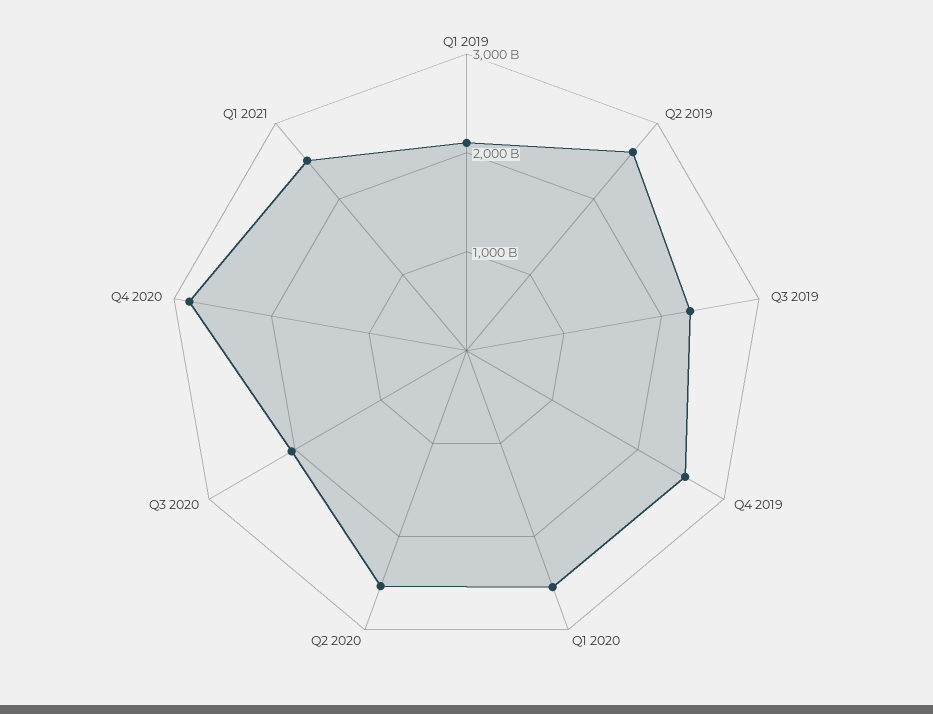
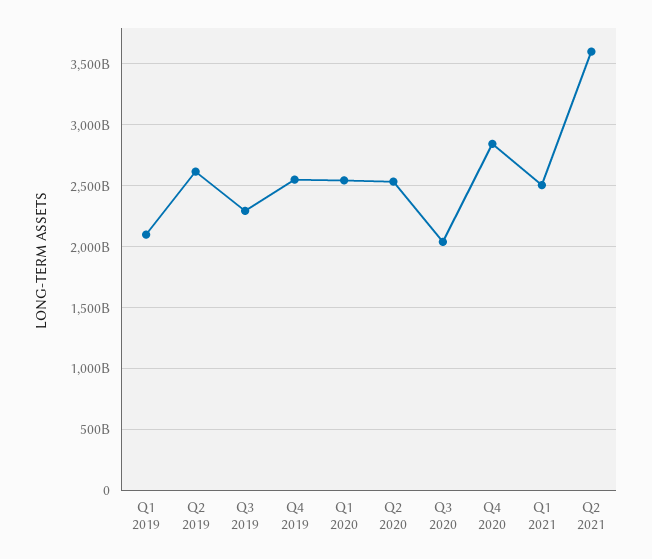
Q2 2021: none -> 3600000000000

